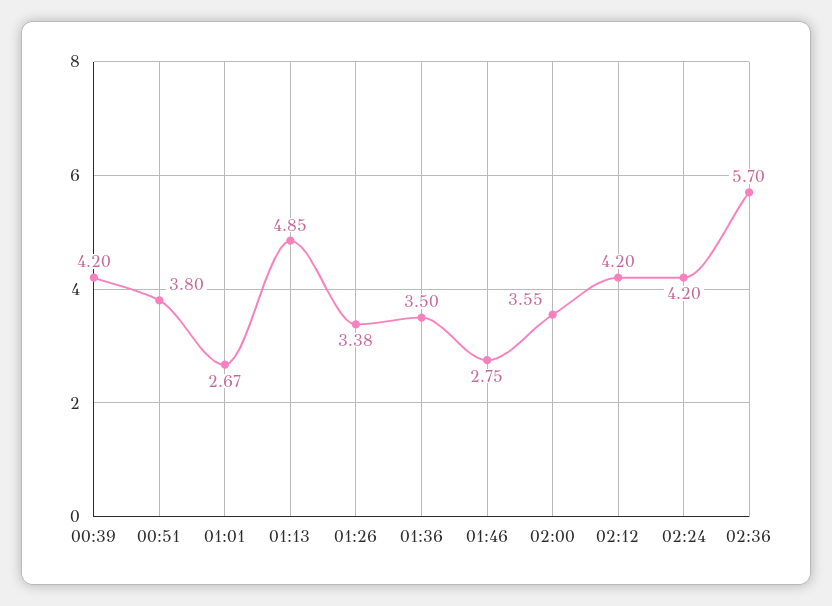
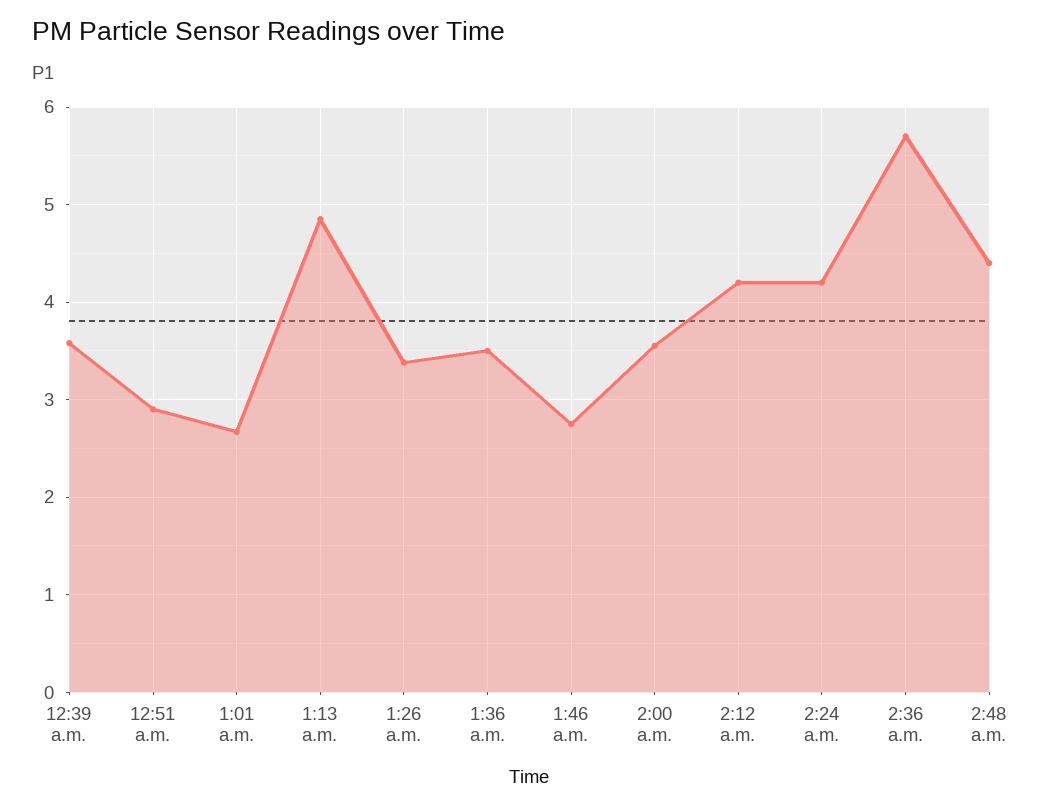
00:39: 4.2 -> 3.6
00:51: 3.8 -> 2.9
2:48 a.m.: none -> 4.4

